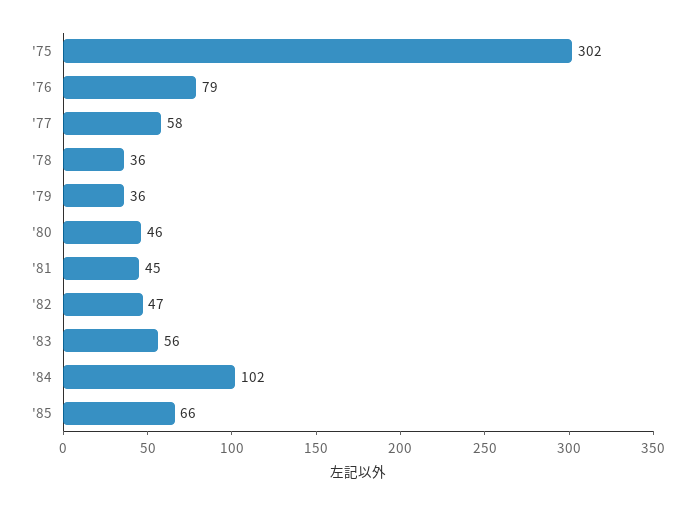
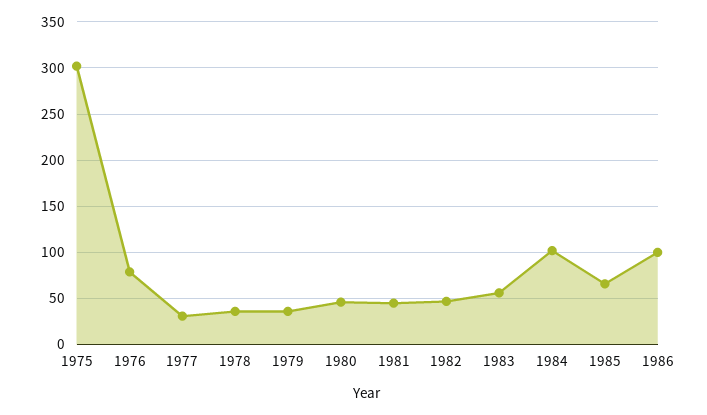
'77: 58 -> 30
1986: none -> 100

